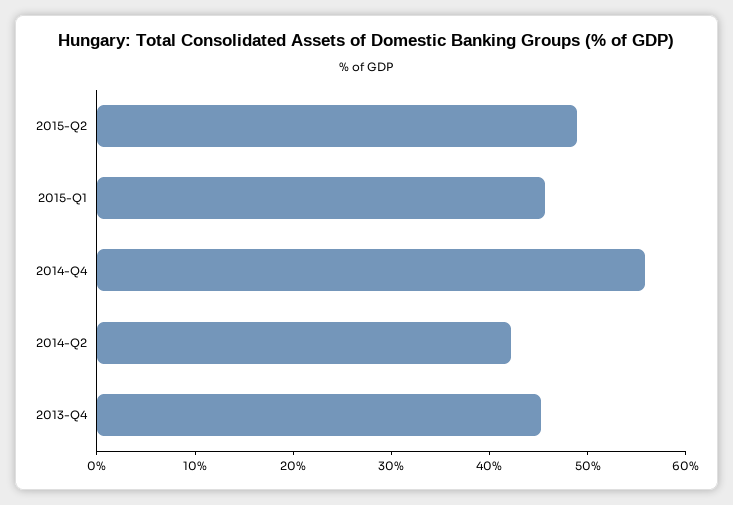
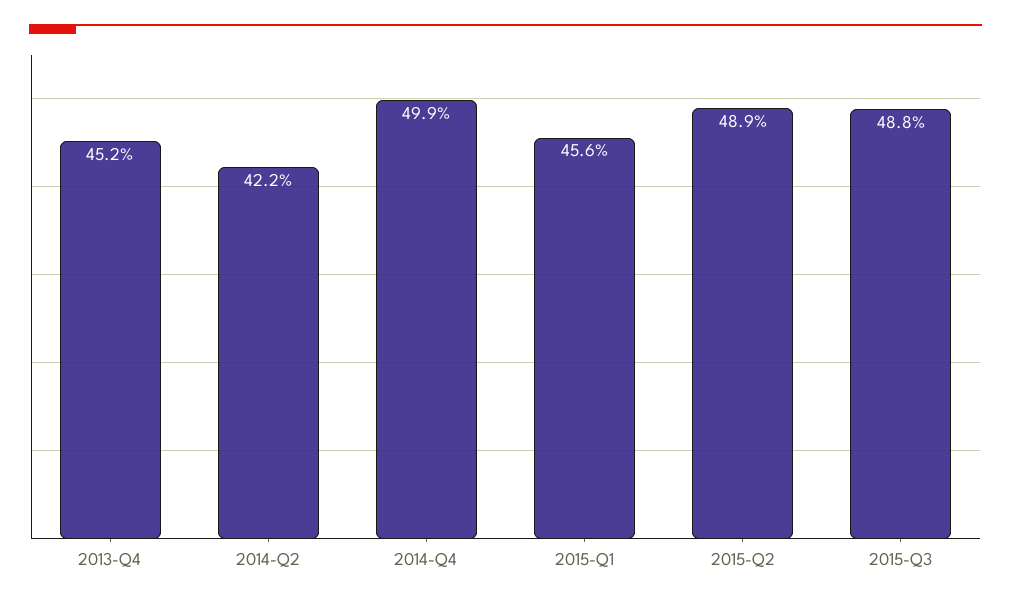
2014-Q4: 56 -> 49.9
2015-Q3: none -> 48.8

